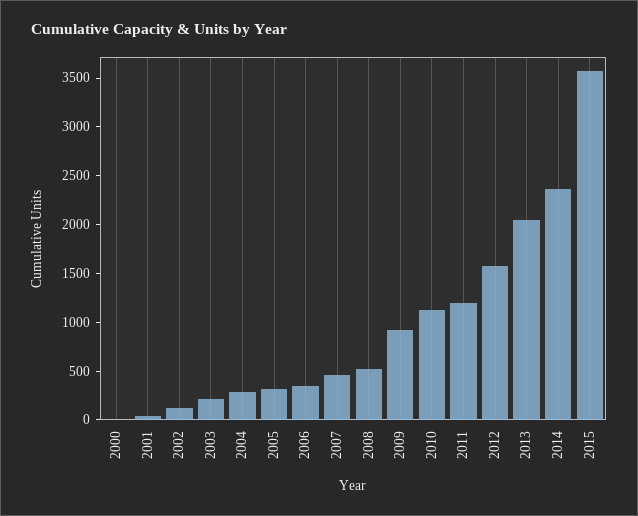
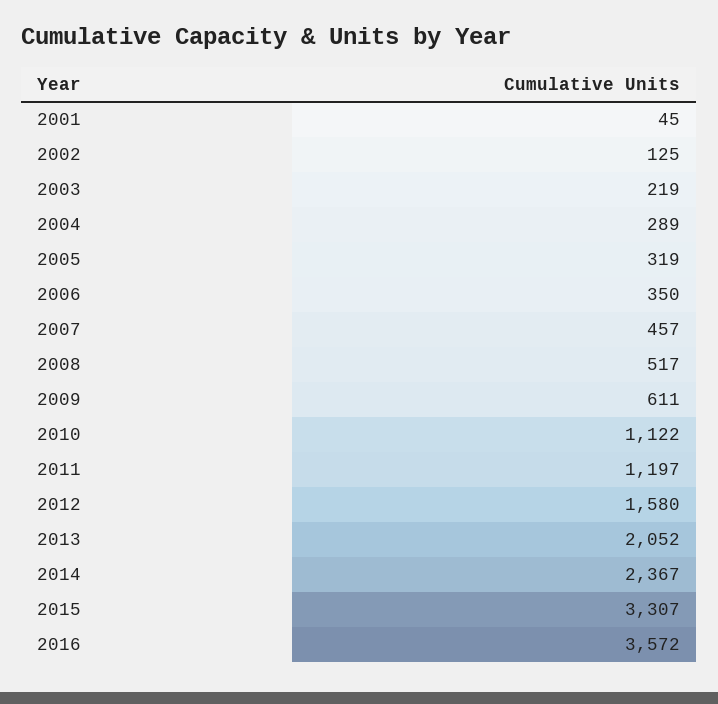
2000: 0 -> none
2009: 900 -> 611
2015: 3600 -> 3307
2016: none -> 3572

